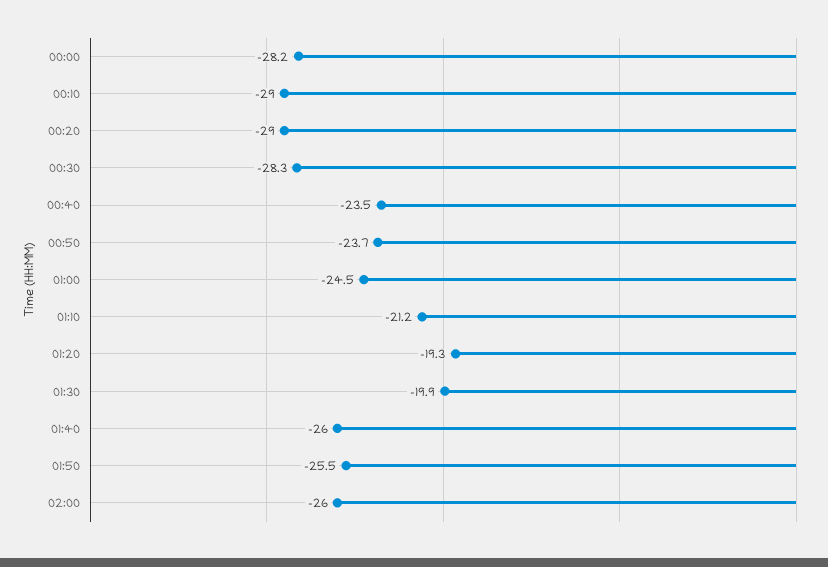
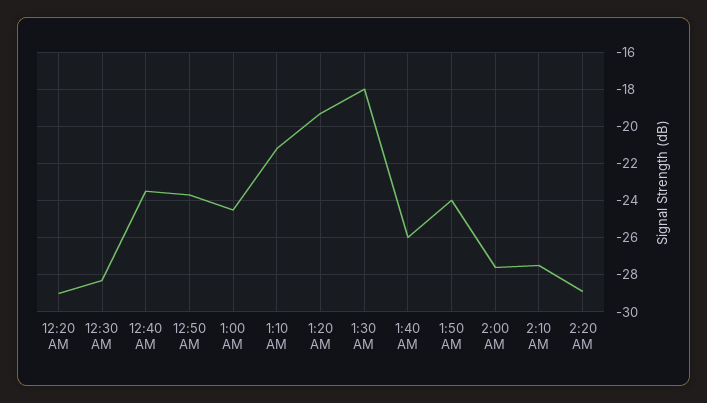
00:00: -28.2 -> none
00:10: -29 -> none
01:30: -19.9 -> -18
01:50: -25.5 -> -24
02:00: -26 -> -27.5
2:10 AM: none -> -27.5
2:20 AM: none -> -29

